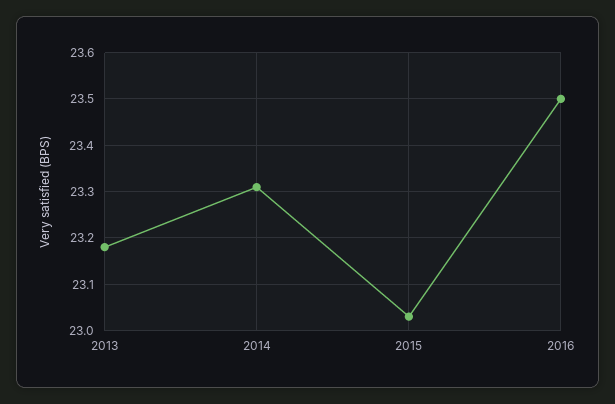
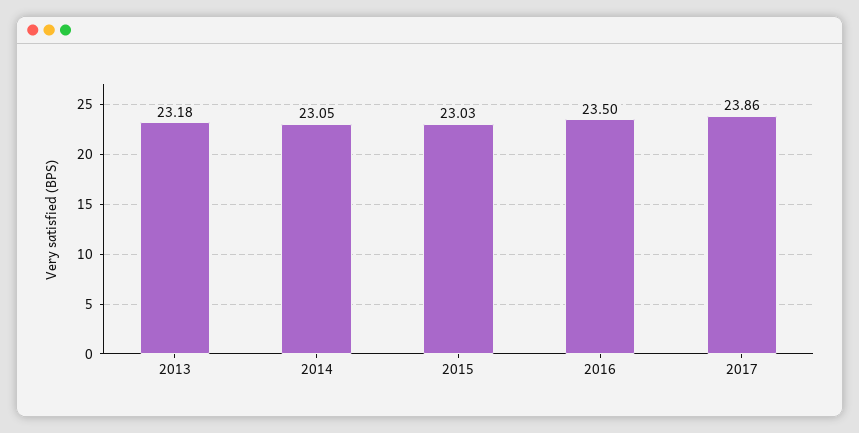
2014: 23.3 -> 23.05
2017: none -> 23.86

